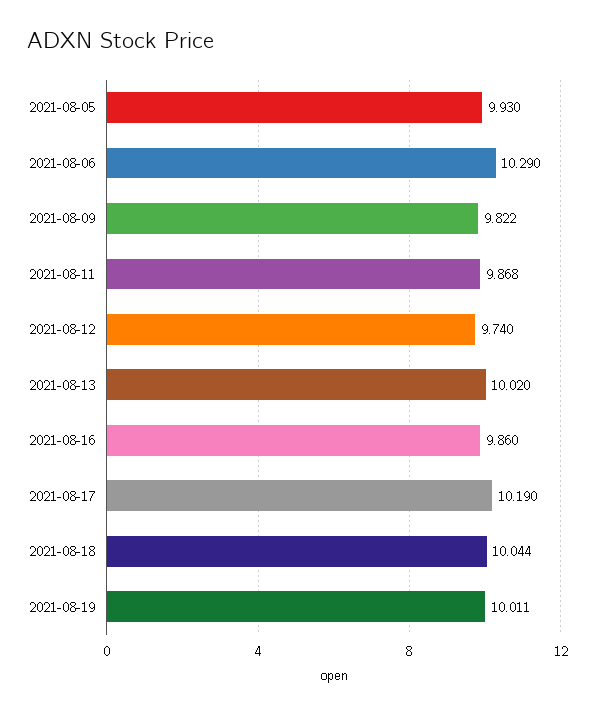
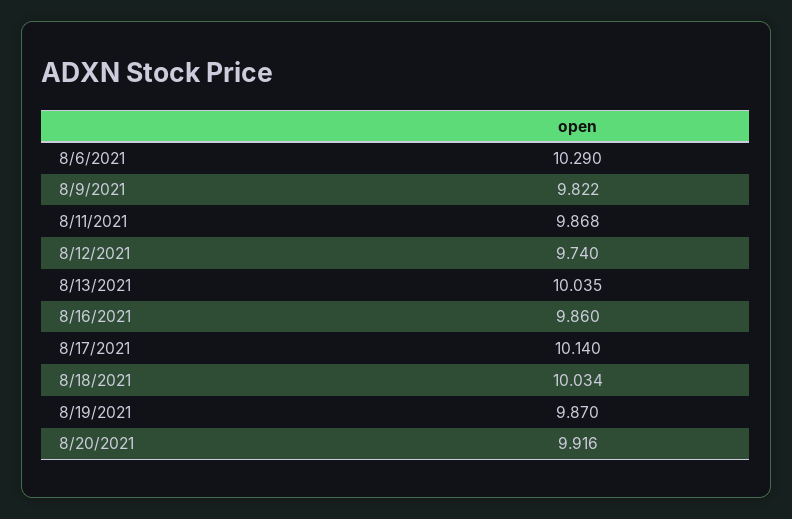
2021-08-05: 9.93 -> none
2021-08-13: 10.02 -> 10.035
2021-08-17: 10.19 -> 10.14
2021-08-18: 10.044 -> 10.034
2021-08-19: 10.011 -> 9.87
8/20/2021: none -> 9.916

